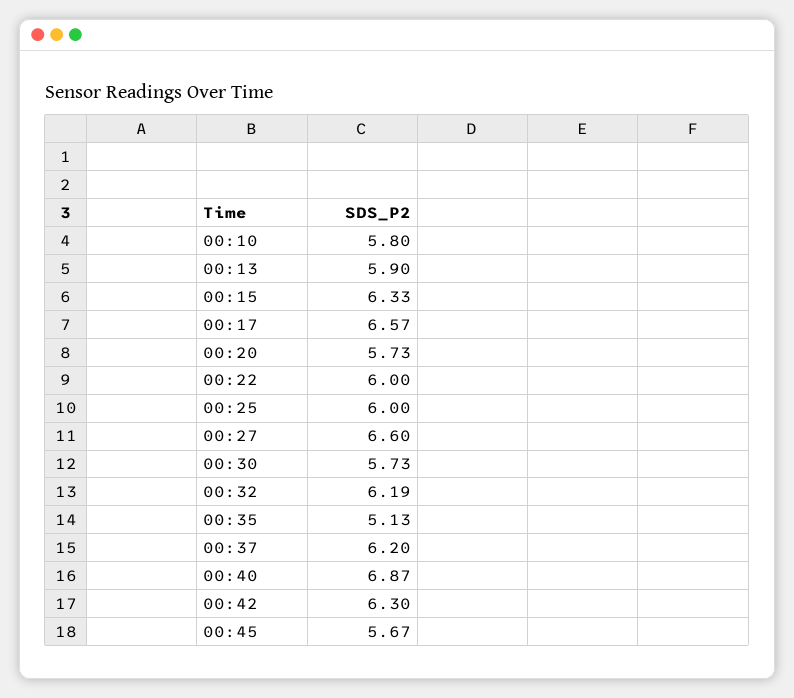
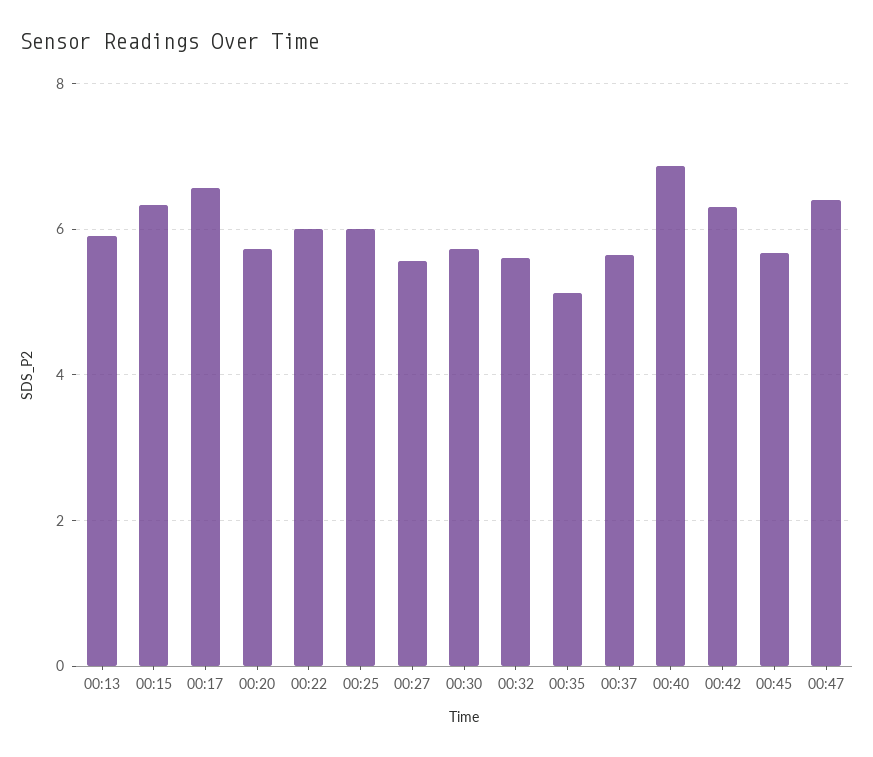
00:10: 5.8 -> none
00:27: 6.6 -> 5.6
00:32: 6.19 -> 5.6
00:37: 6.2 -> 5.6
00:47: none -> 6.4

